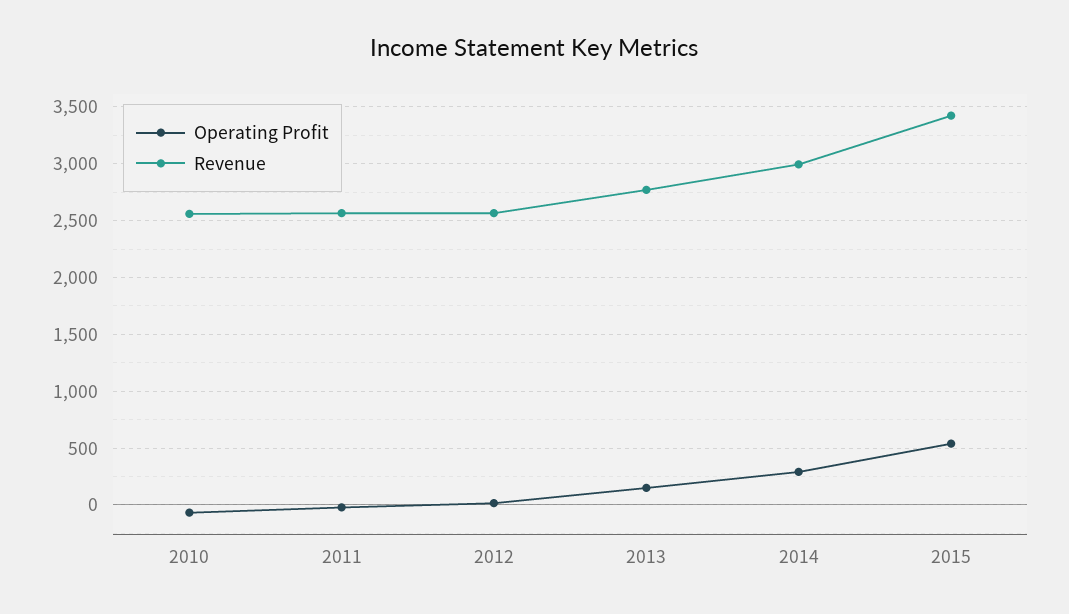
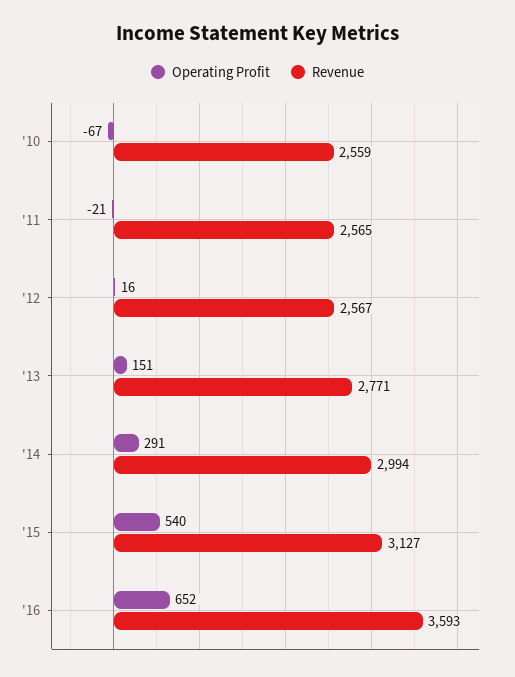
Revenue, 2015: 3400 -> 3127
Operating Profit, '16: none -> 652
Revenue, '16: none -> 3593

